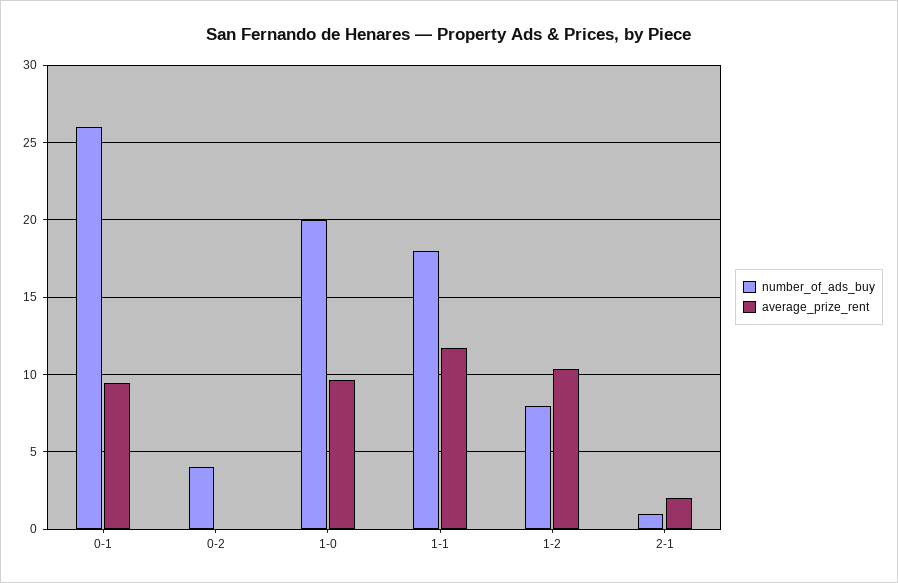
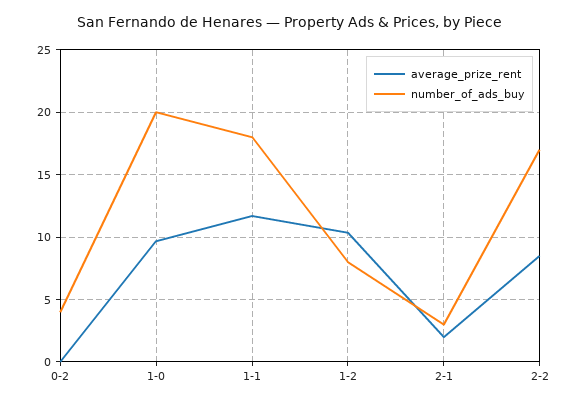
number_of_ads_buy, 0-1: 26 -> none
average_prize_rent, 0-1: 9.5 -> none
number_of_ads_buy, 2-1: 1 -> 3
average_prize_rent, 2-2: none -> 8.5
number_of_ads_buy, 2-2: none -> 17

